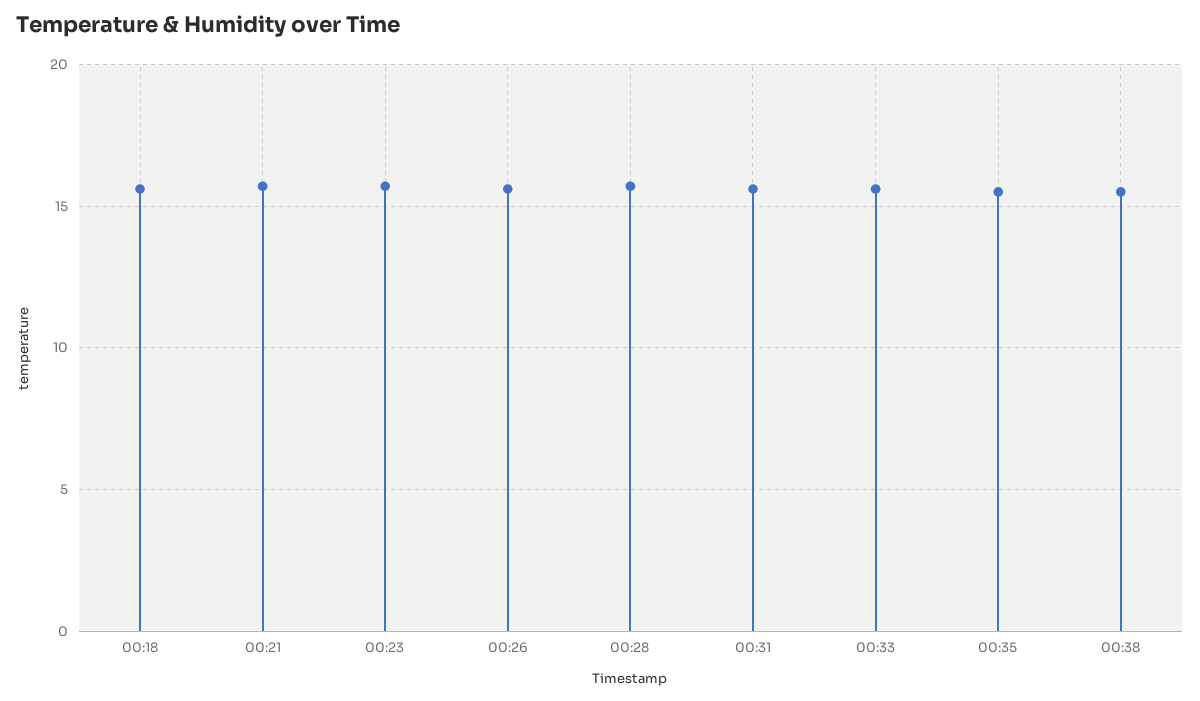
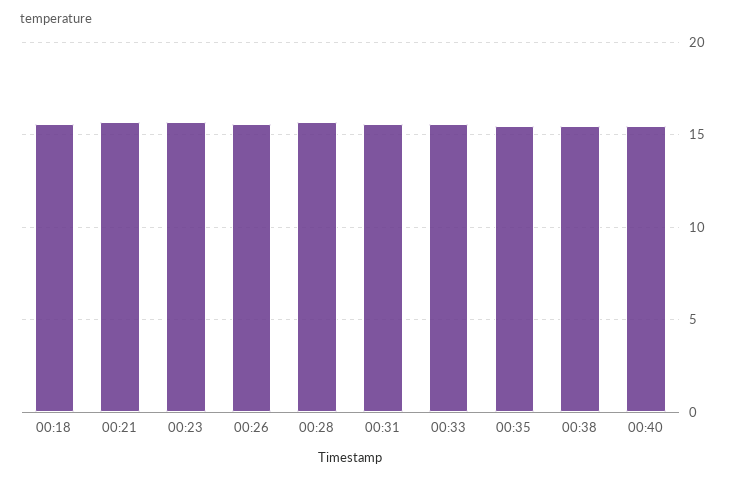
00:40: none -> 15.5

